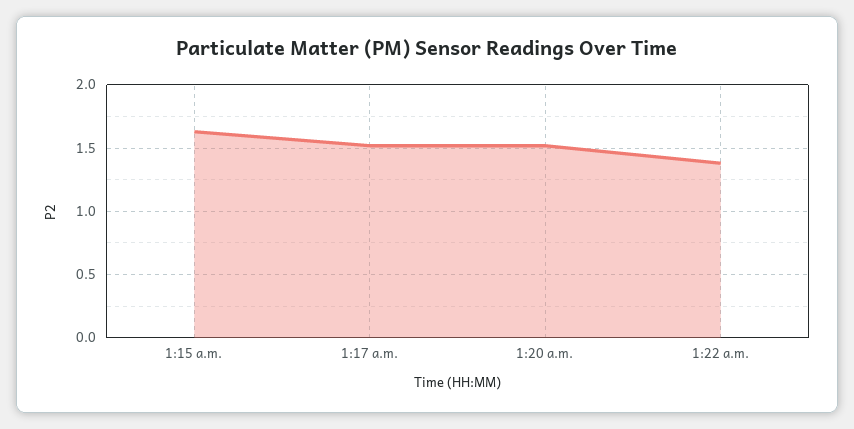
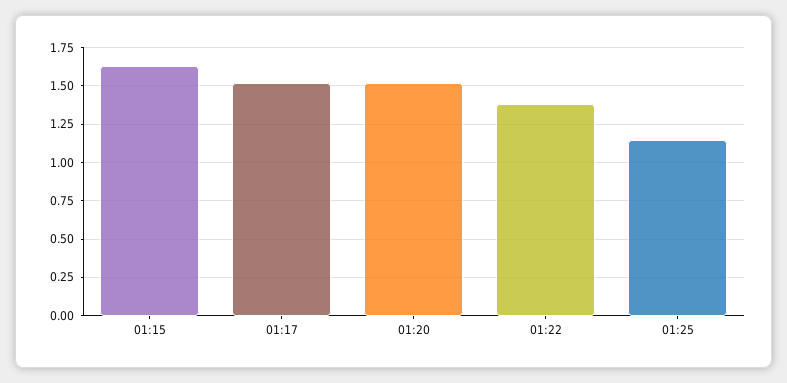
01:25: none -> 1.15

